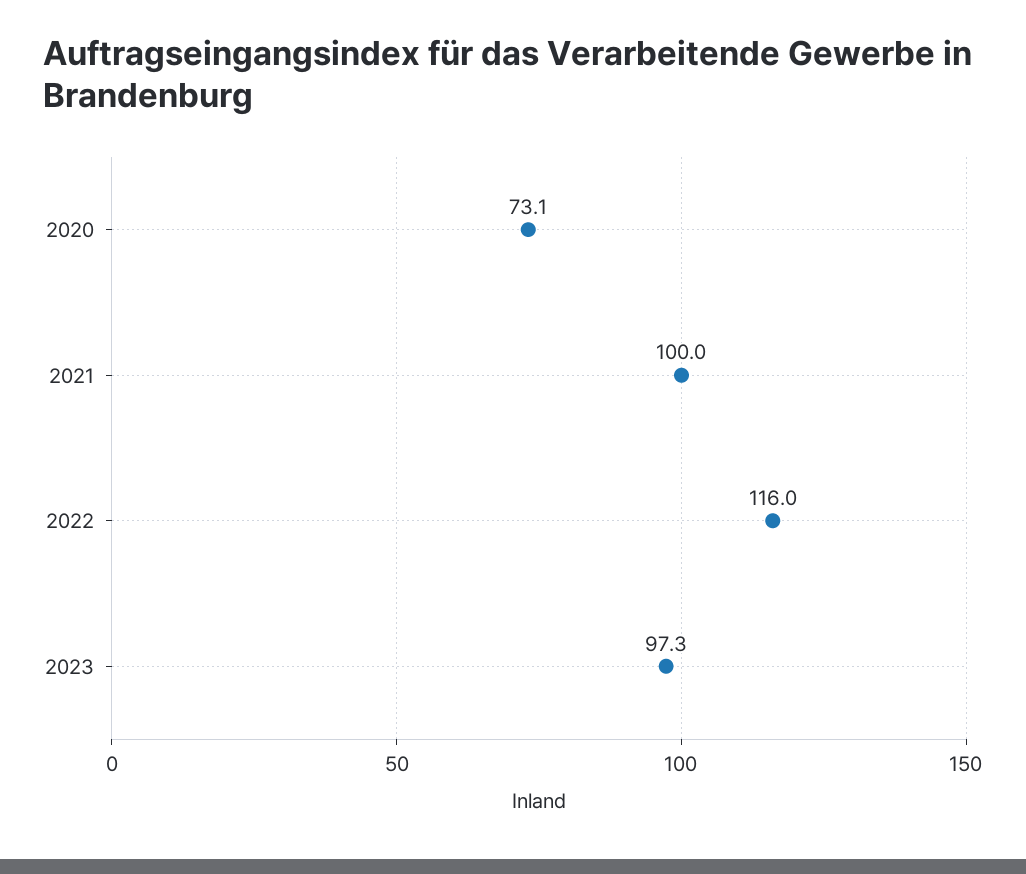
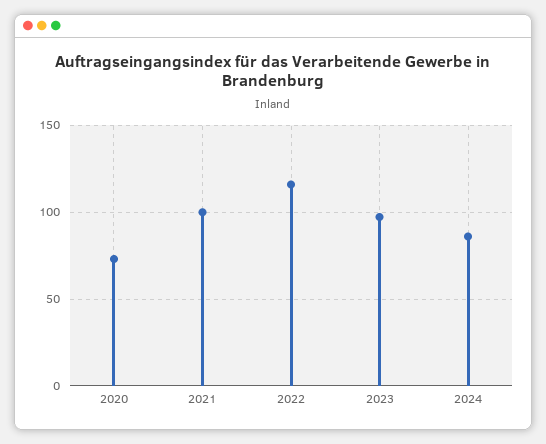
2024: none -> 85

